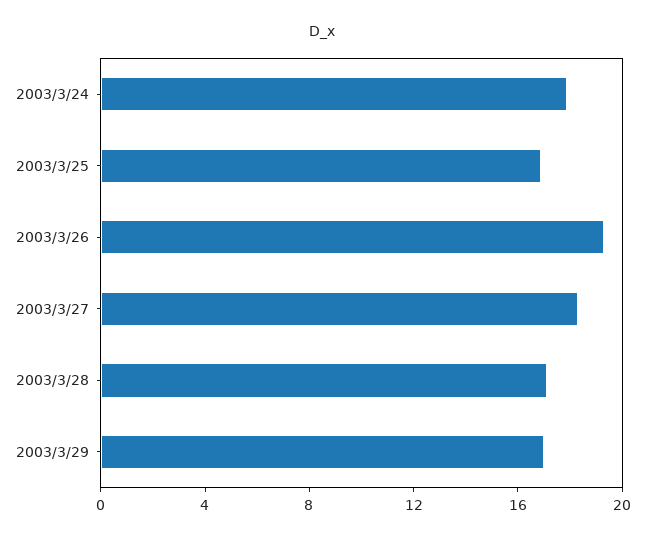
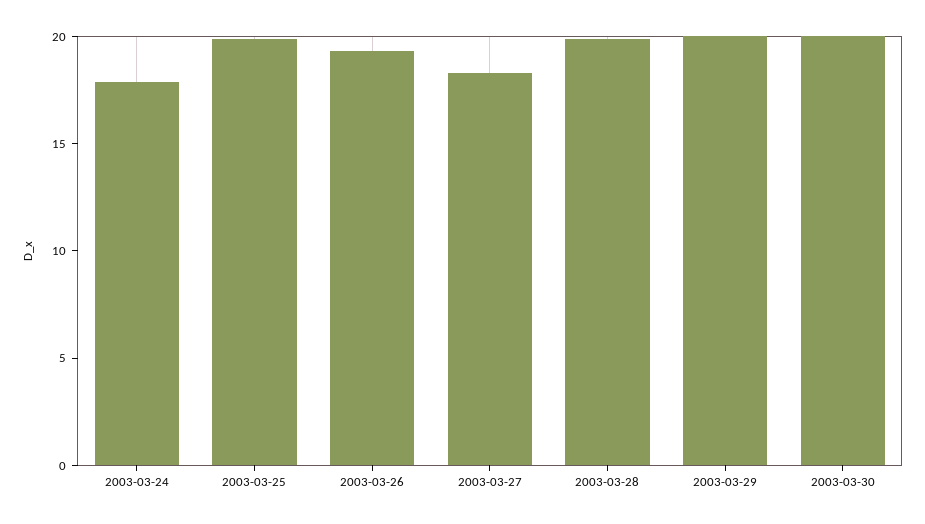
2003/3/25: 17 -> 20
2003/3/28: 17 -> 20
2003/3/29: 17 -> 20
2003-03-30: none -> 20

